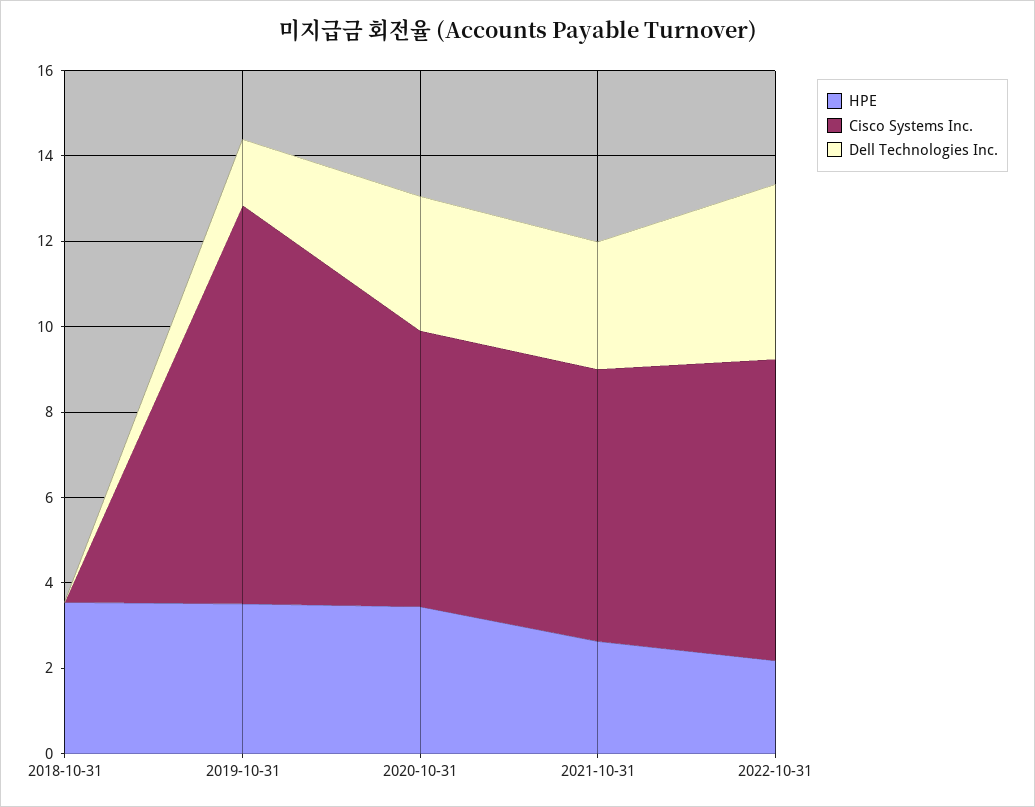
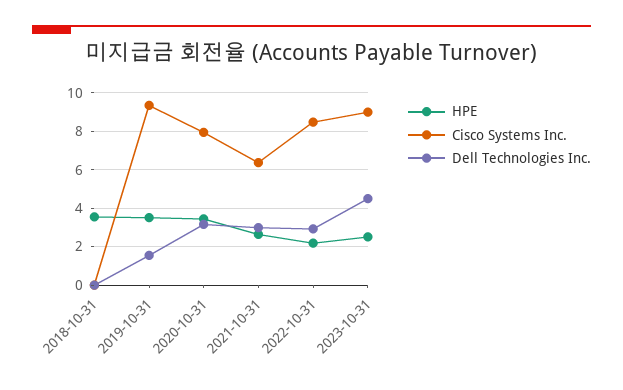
Cisco Systems Inc., 2020-10-31: 6.5 -> 8
Cisco Systems Inc., 2022-10-31: 7 -> 8.5
Dell Technologies Inc., 2022-10-31: 4 -> 3
HPE, 2023-10-31: none -> 2.5
Cisco Systems Inc., 2023-10-31: none -> 9
Dell Technologies Inc., 2023-10-31: none -> 4.5

